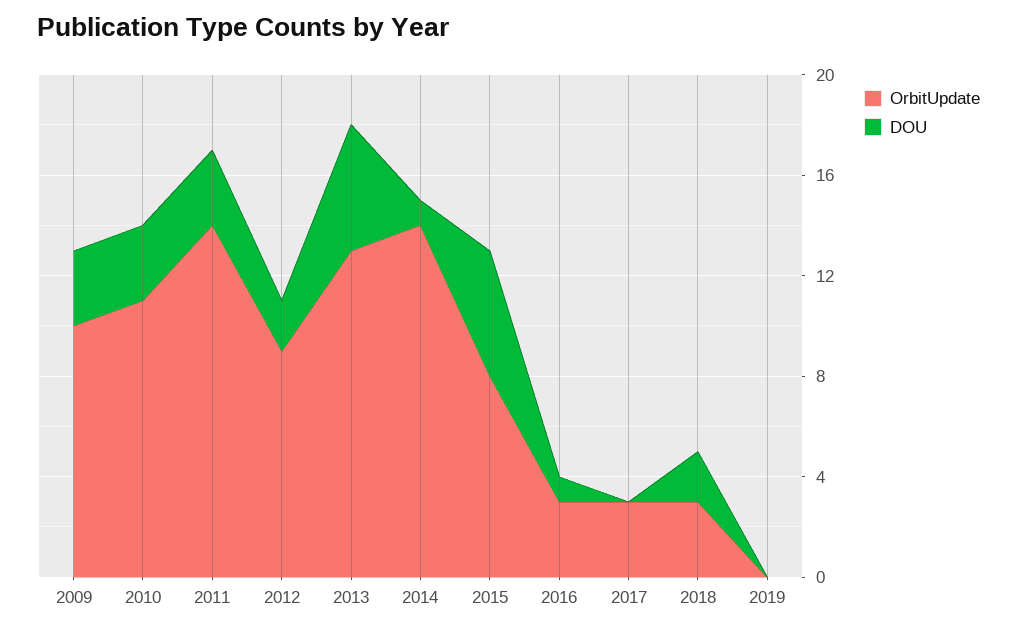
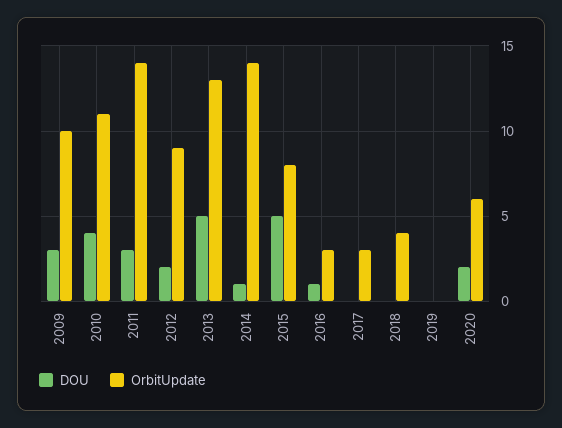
DOU, 2010: 3 -> 4
OrbitUpdate, 2018: 3 -> 4
DOU, 2018: 2 -> 0
DOU, 2020: none -> 2
OrbitUpdate, 2020: none -> 6

